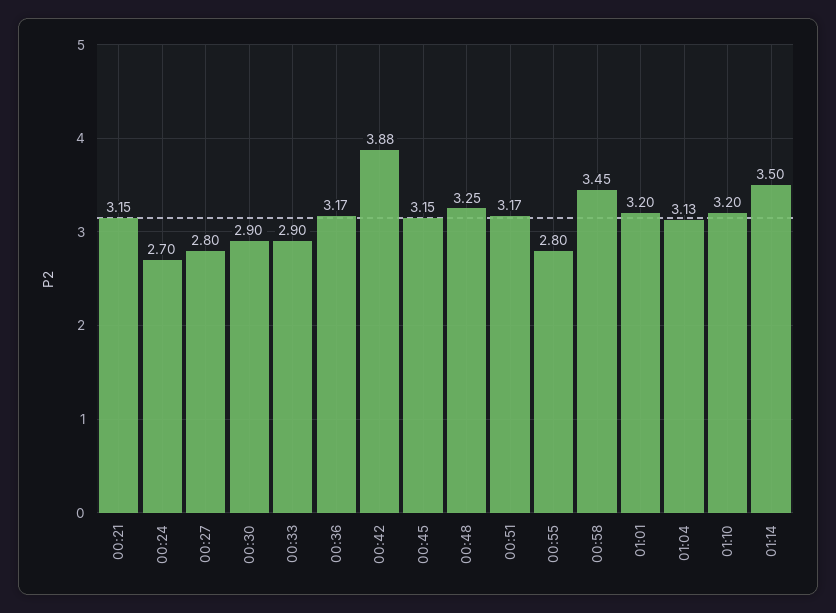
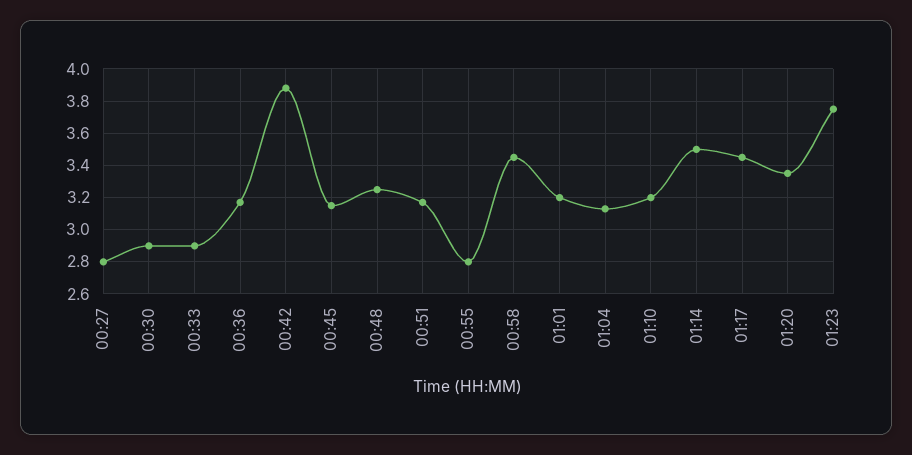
00:21: 3.15 -> none
00:24: 2.7 -> none
01:17: none -> 3.45
01:20: none -> 3.35
01:23: none -> 3.75

